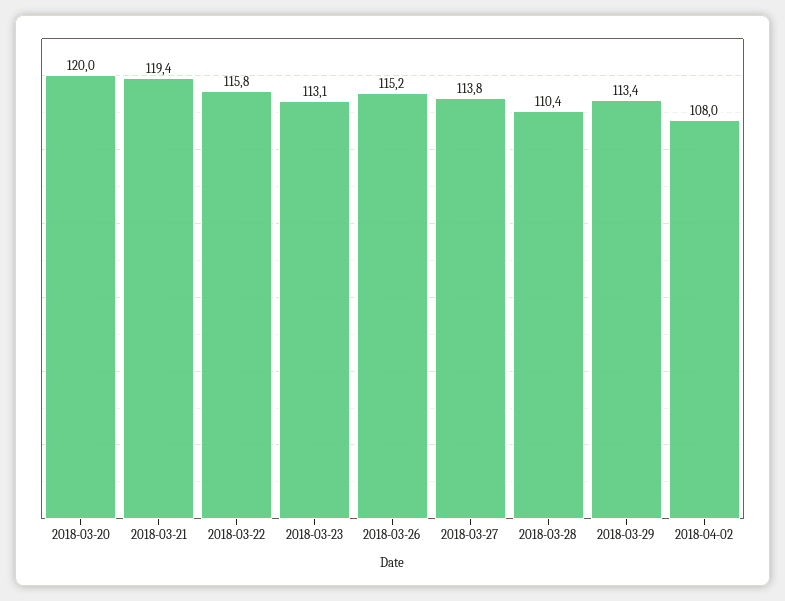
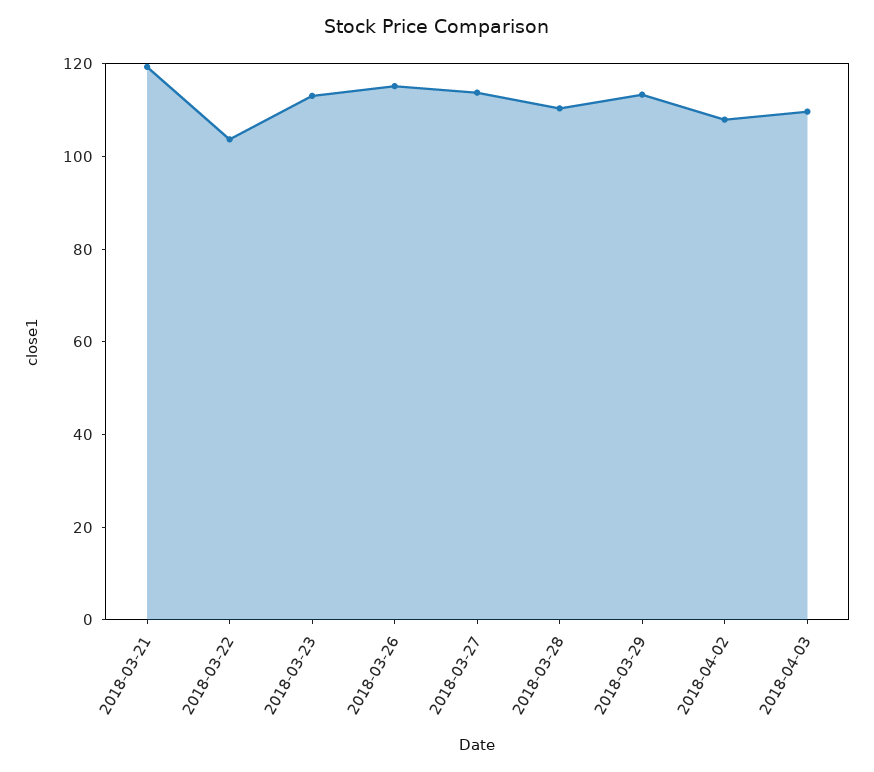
2018-03-20: 120 -> none
2018-03-22: 115.8 -> 105
2018-04-03: none -> 110

